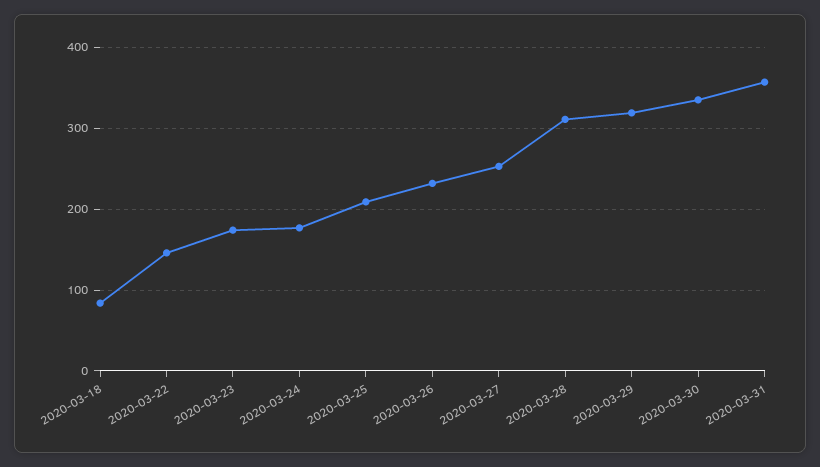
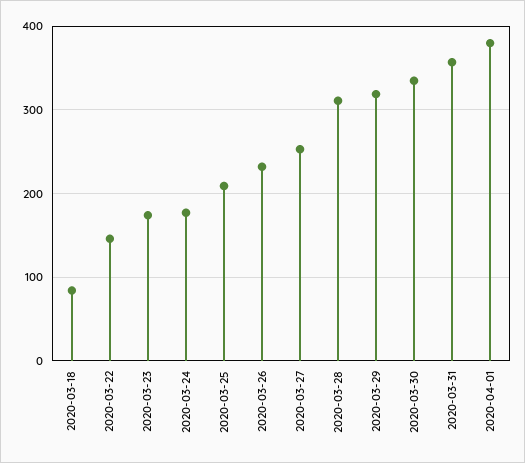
2020-04-01: none -> 380

